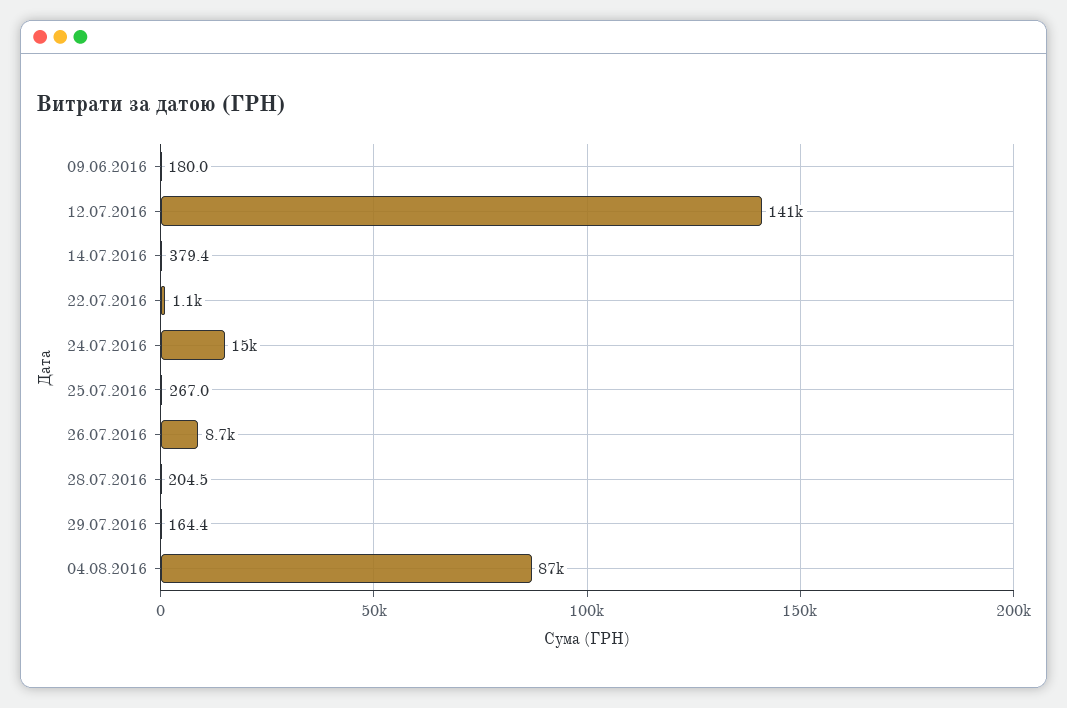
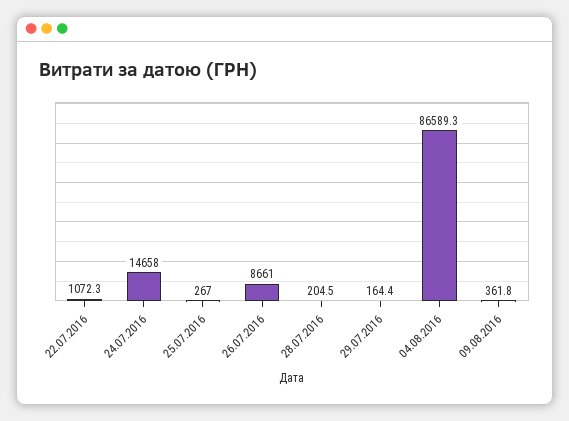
09.06.2016: 180 -> none
12.07.2016: 141000 -> none
14.07.2016: 379.4 -> none
09.08.2016: none -> 361.8

